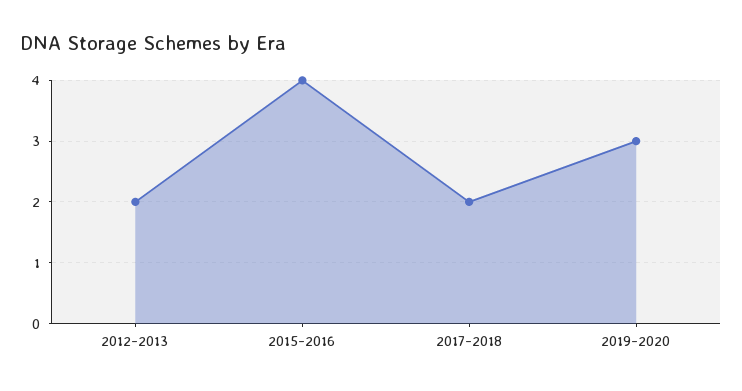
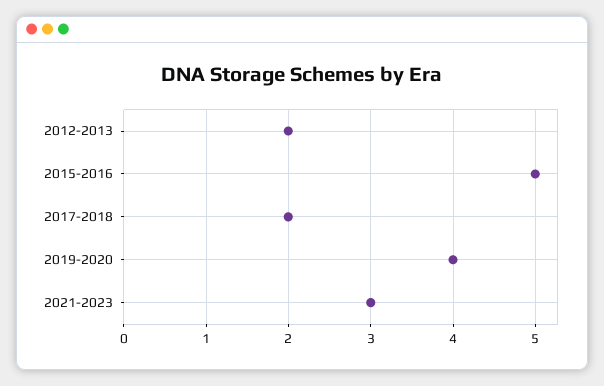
2015-2016: 4 -> 5
2019-2020: 3 -> 4
2021-2023: none -> 3

